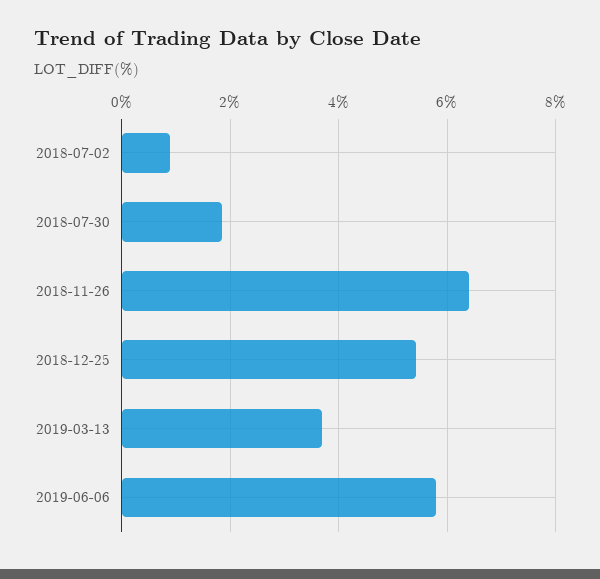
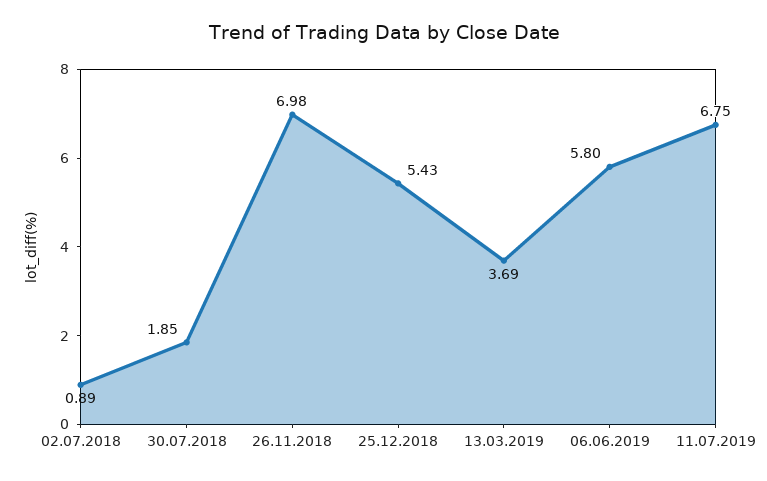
2018-11-26: 6.4 -> 6.98
11.07.2019: none -> 6.75

